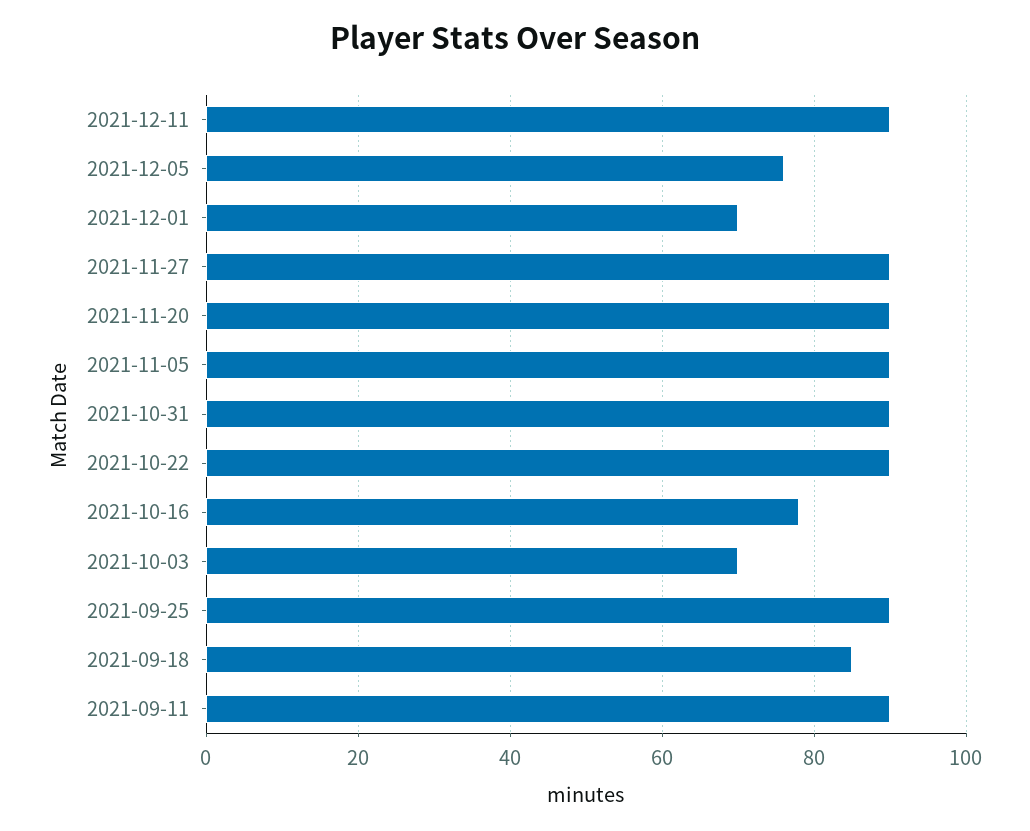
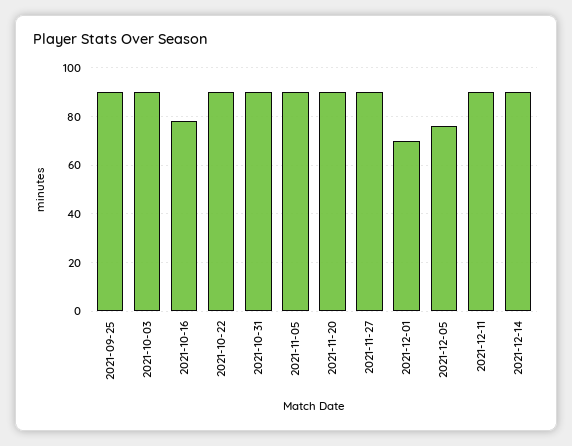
2021-10-03: 70 -> 90
2021-09-18: 85 -> none
2021-09-11: 90 -> none
2021-12-14: none -> 90

